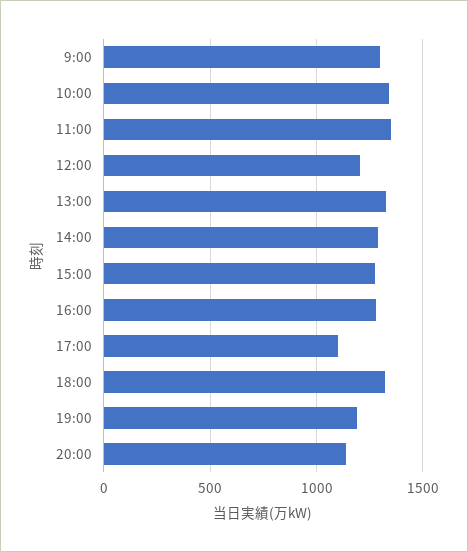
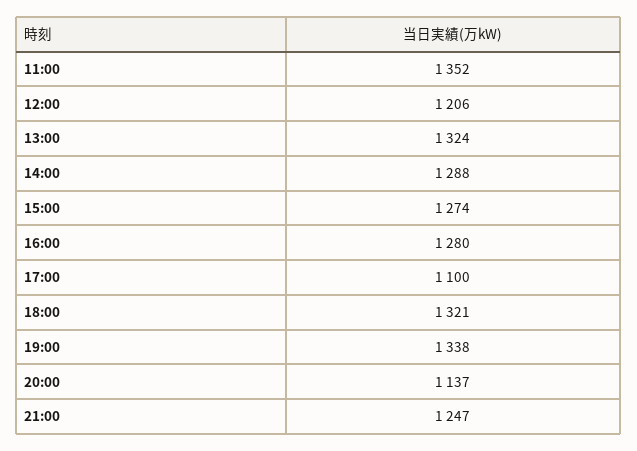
9:00: 1300 -> none
10:00: 1350 -> none
19:00: 1200 -> 1338
21:00: none -> 1247

